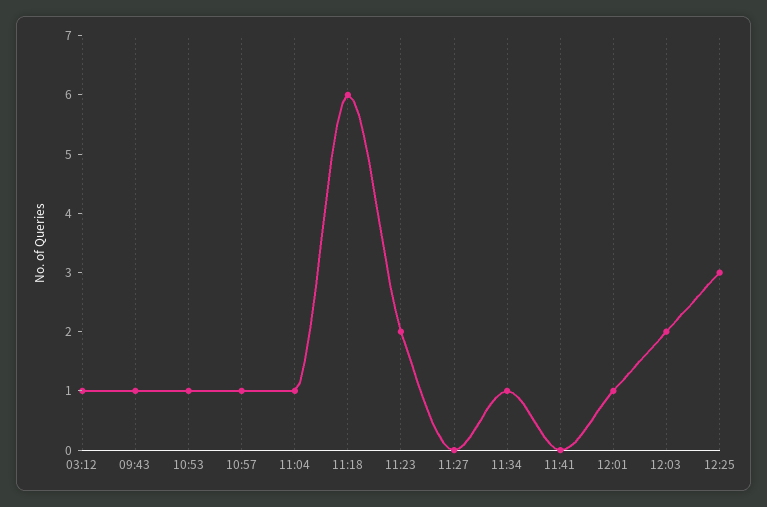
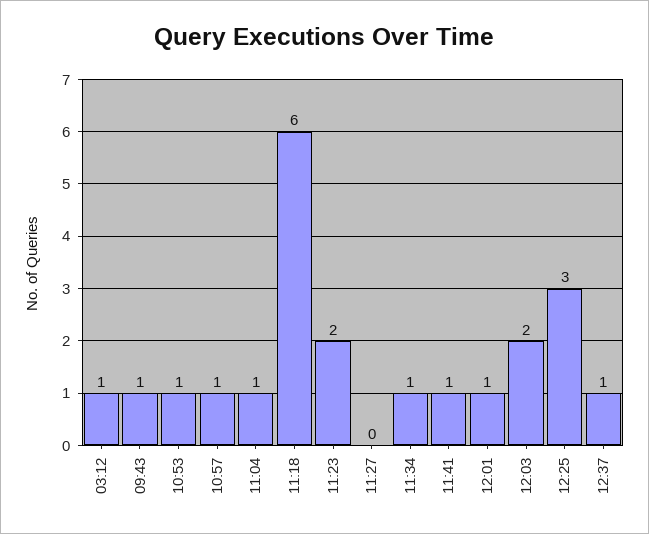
11:41: 0 -> 1
12:37: none -> 1

